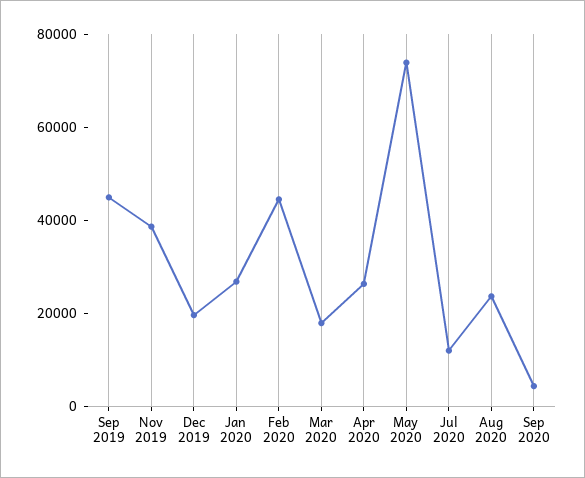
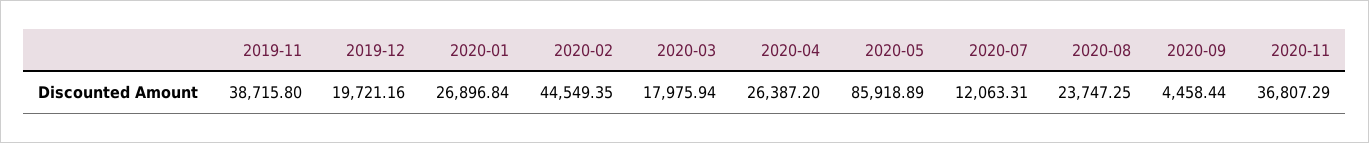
Sep 2019: 45000 -> none
May 2020: 75000 -> 85918.89
2020-11: none -> 36807.29

